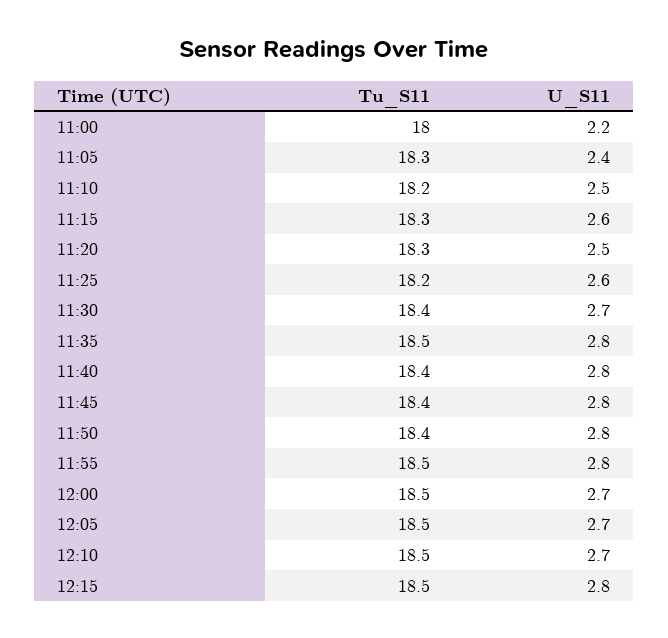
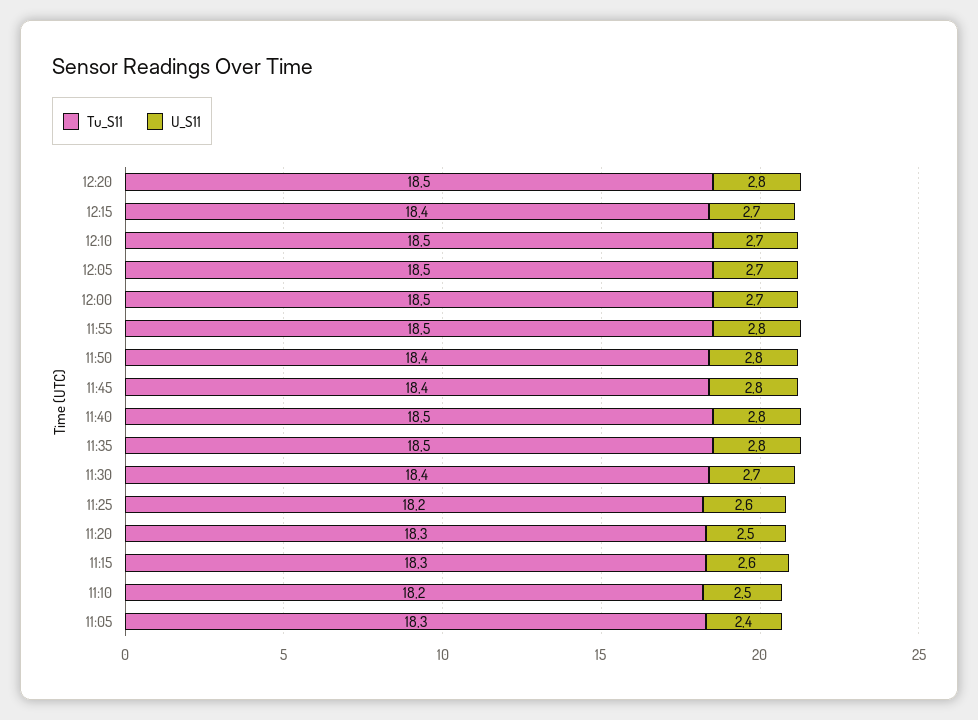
Tu_S11, 11:00: 18 -> none
U_S11, 11:00: 2.2 -> none
Tu_S11, 11:40: 18.4 -> 18.5
Tu_S11, 12:15: 18.5 -> 18.4
U_S11, 12:15: 2.8 -> 2.7
Tu_S11, 12:20: none -> 18.5
U_S11, 12:20: none -> 2.8

